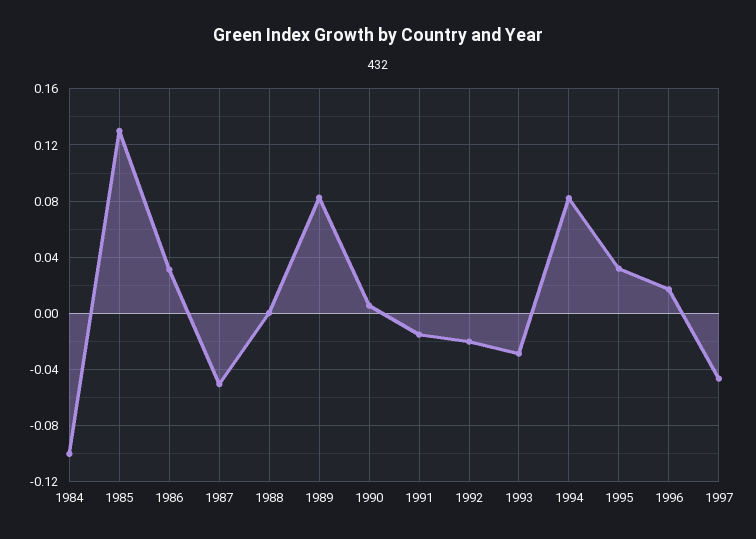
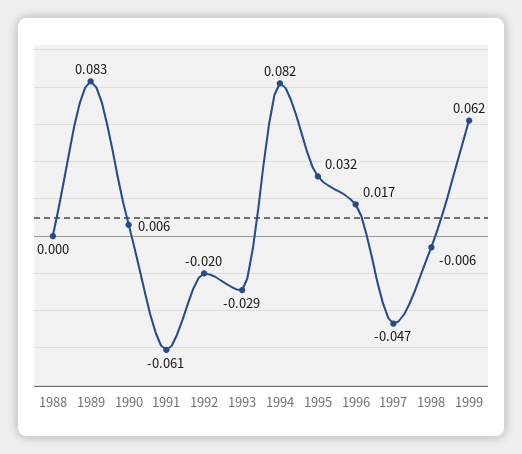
1984: -0.1 -> none
1985: 0.13 -> none
1986: 0.03 -> none
1987: -0.05 -> none
1991: -0.015 -> -0.061
1998: none -> -0.006
1999: none -> 0.062

